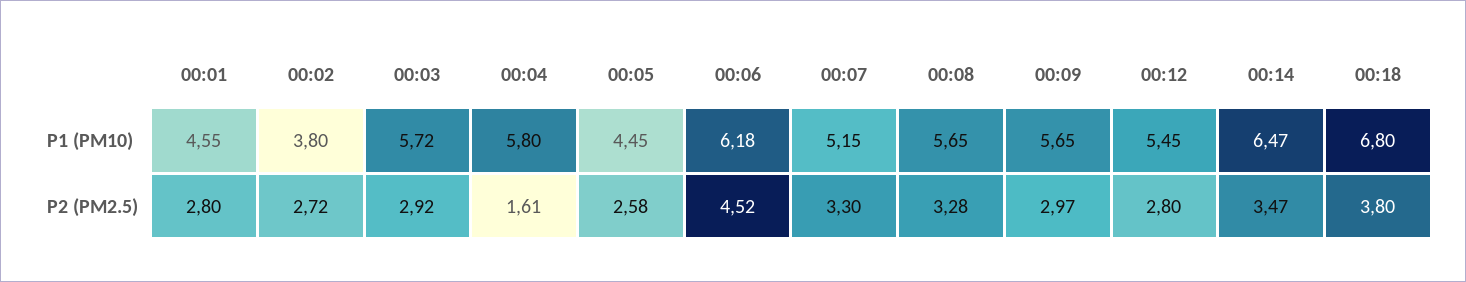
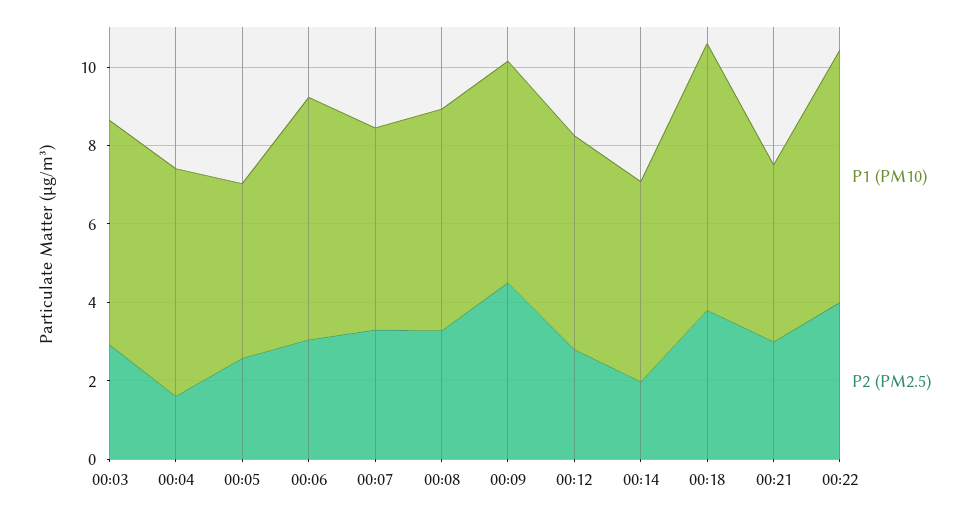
P1 (PM10), 00:01: 4.55 -> none
P1 (PM10), 00:02: 3.8 -> none
P1 (PM10), 00:14: 6.47 -> 5
P2 (PM2.5), 00:01: 2.8 -> none
P2 (PM2.5), 00:02: 2.72 -> none
P2 (PM2.5), 00:06: 4.52 -> 3
P2 (PM2.5), 00:09: 2.97 -> 4.5
P2 (PM2.5), 00:14: 3.47 -> 2
P1 (PM10), 00:21: none -> 4.5
P2 (PM2.5), 00:21: none -> 3
P1 (PM10), 00:22: none -> 6.5
P2 (PM2.5), 00:22: none -> 4

